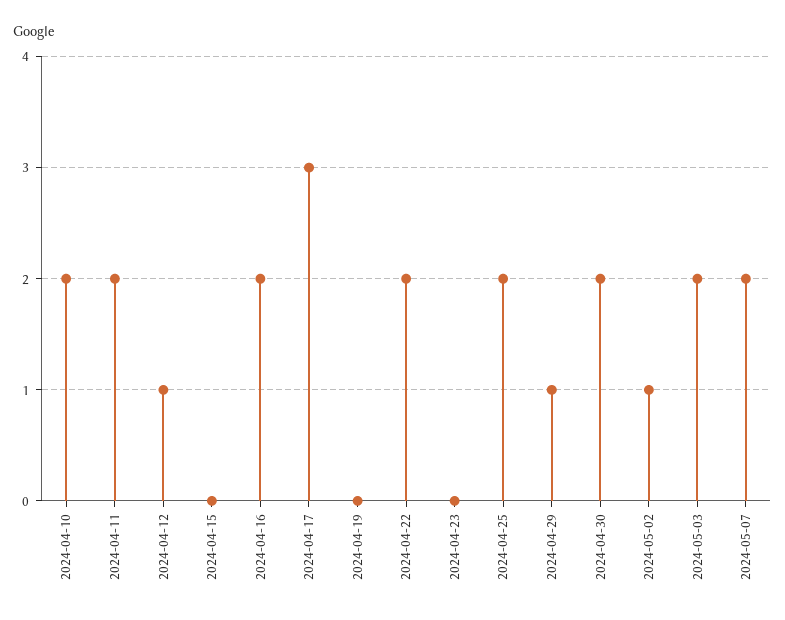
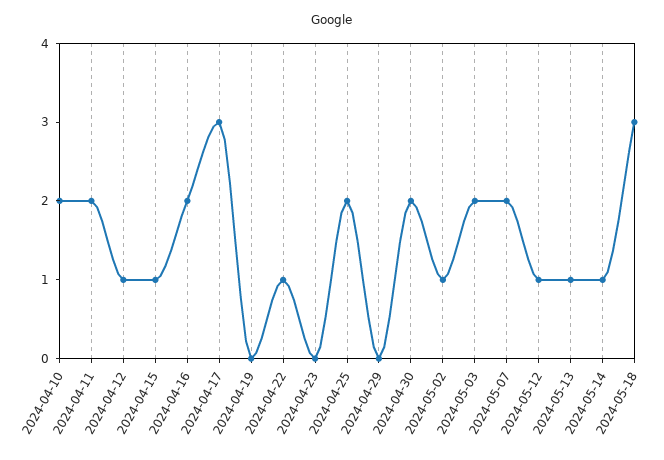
2024-04-15: 0 -> 1
2024-04-22: 2 -> 1
2024-04-29: 1 -> 0
2024-05-12: none -> 1
2024-05-13: none -> 1
2024-05-14: none -> 1
2024-05-18: none -> 3

